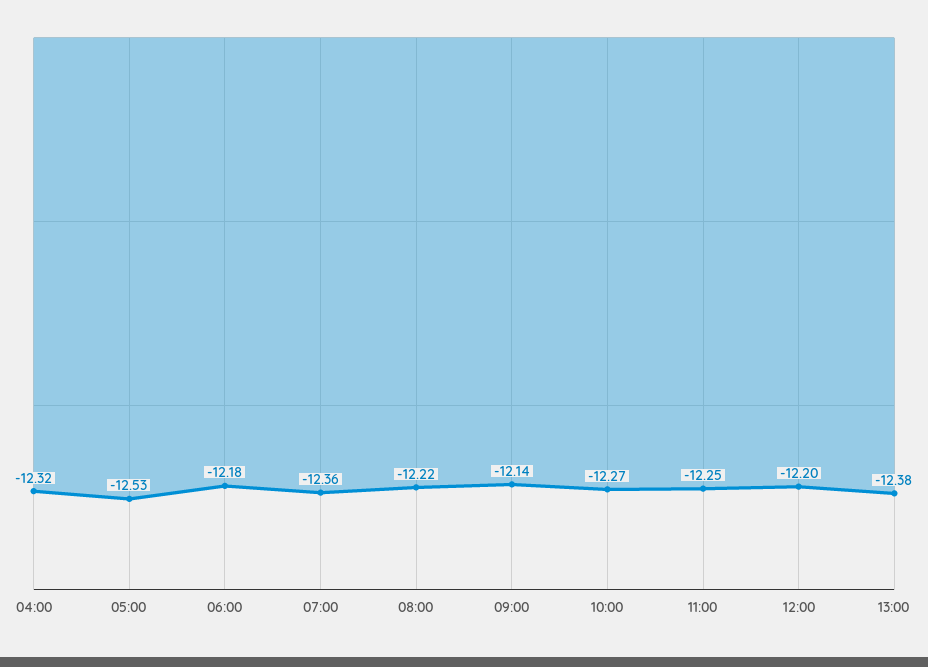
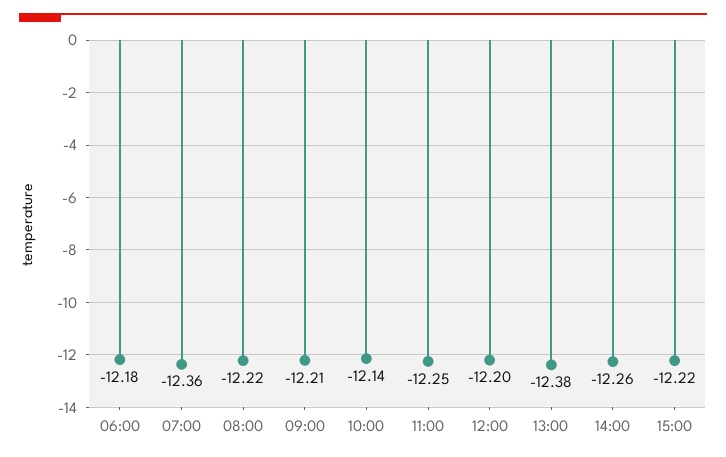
04:00: -12.32 -> none
05:00: -12.53 -> none
09:00: -12.14 -> -12.21
10:00: -12.27 -> -12.14
14:00: none -> -12.26
15:00: none -> -12.22

